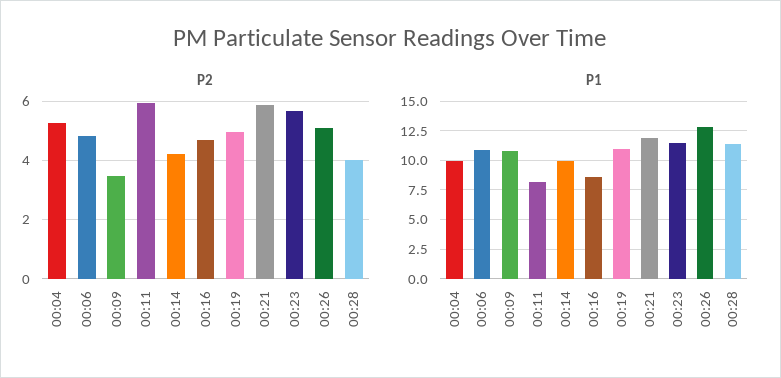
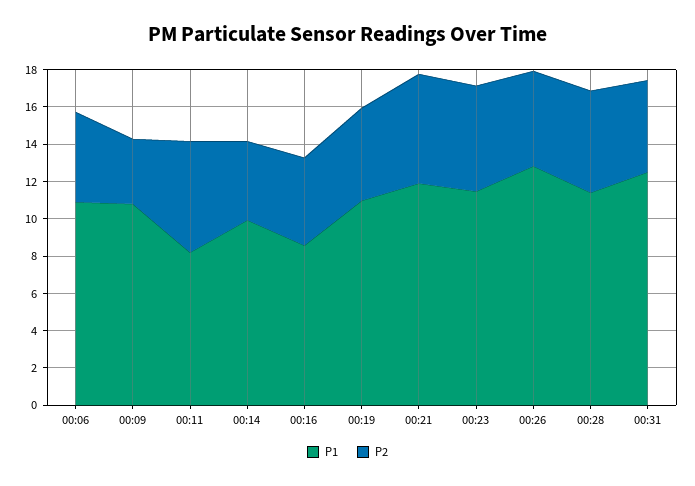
P2, 00:04: 5.25 -> none
P2, 00:28: 4 -> 5.5
P1, 00:04: 10 -> none
P1, 00:31: none -> 12.5
P2, 00:31: none -> 5

